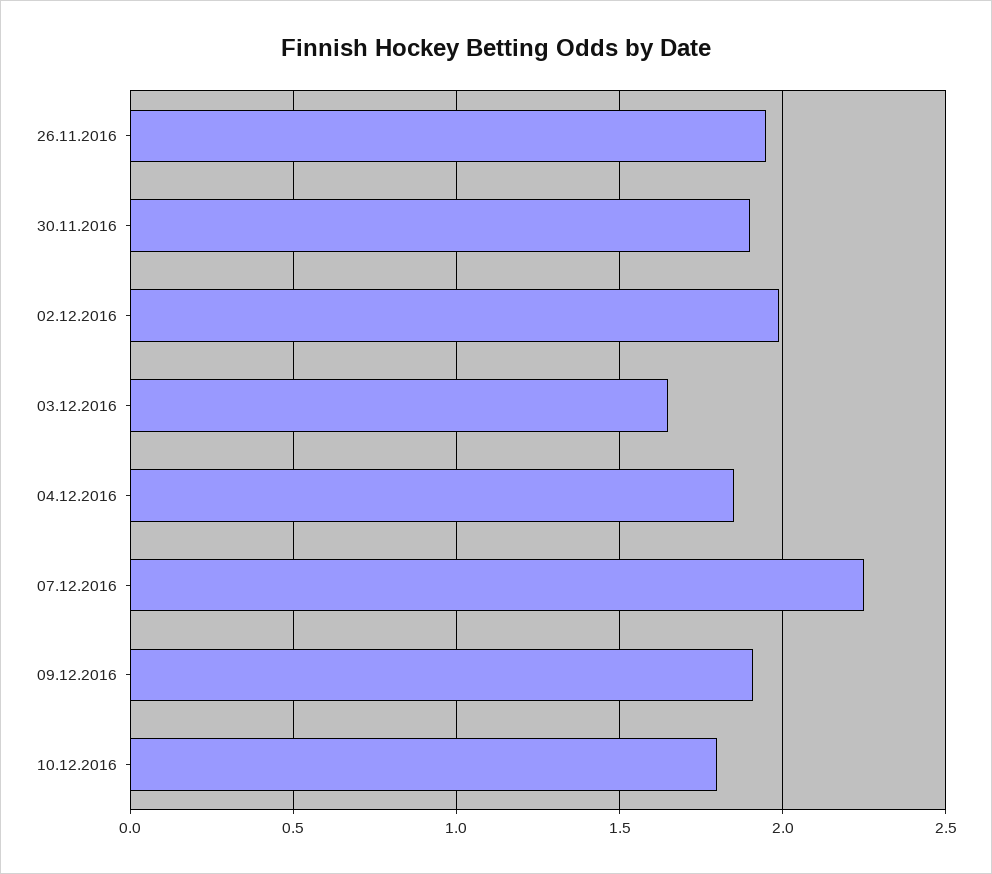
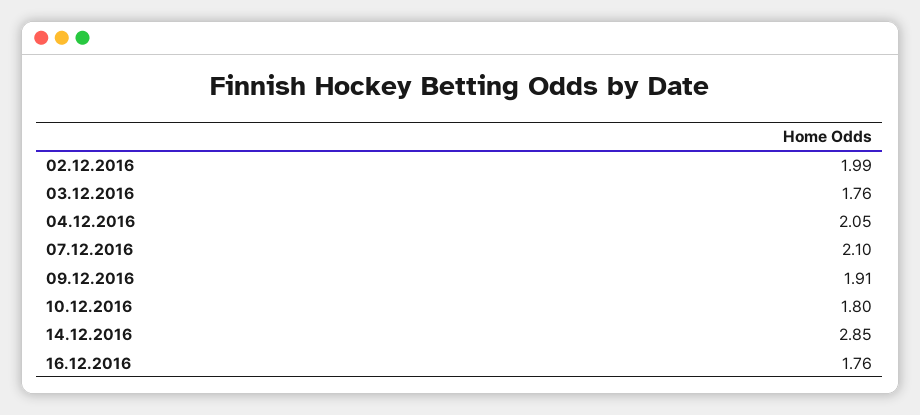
26.11.2016: 1.95 -> none
30.11.2016: 1.9 -> none
03.12.2016: 1.65 -> 1.76
04.12.2016: 1.85 -> 2.05
07.12.2016: 2.25 -> 2.1
14.12.2016: none -> 2.85
16.12.2016: none -> 1.76

